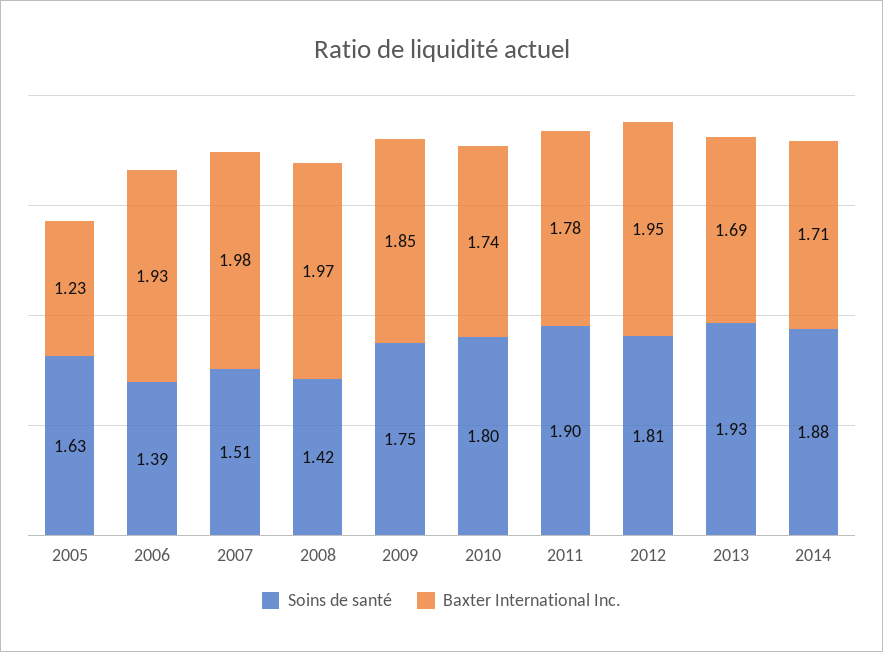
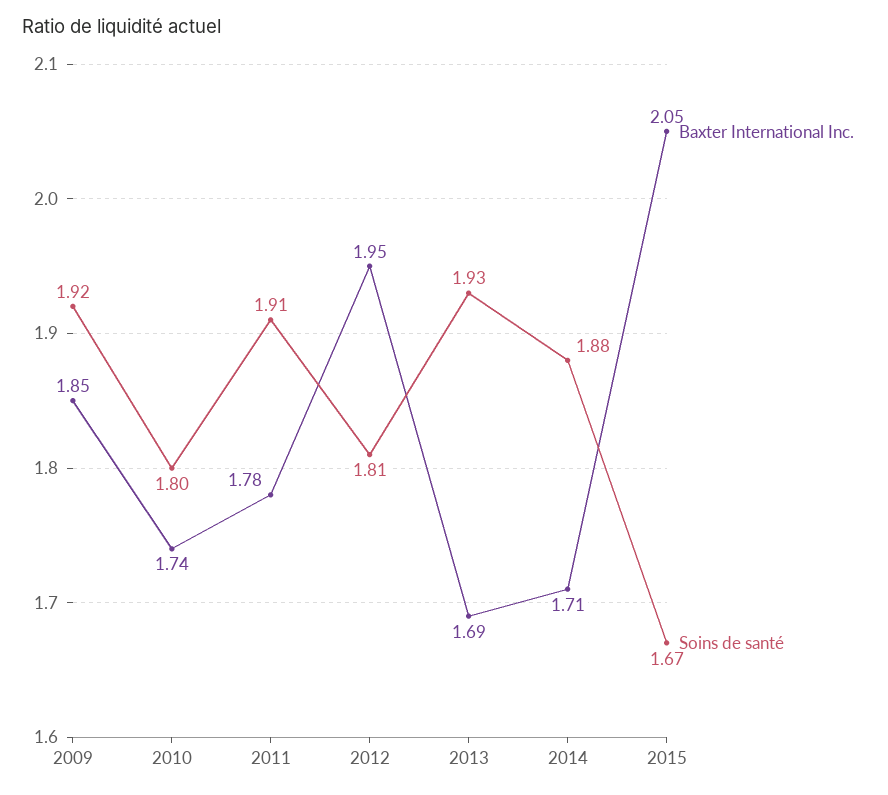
Soins de santé, 2005: 1.63 -> none
Baxter International Inc., 2005: 1.23 -> none
Soins de santé, 2006: 1.39 -> none
Baxter International Inc., 2006: 1.93 -> none
Soins de santé, 2007: 1.51 -> none
Baxter International Inc., 2007: 1.98 -> none
Soins de santé, 2008: 1.42 -> none
Baxter International Inc., 2008: 1.97 -> none
Soins de santé, 2009: 1.75 -> 1.92
Soins de santé, 2011: 1.9 -> 1.91
Baxter International Inc., 2015: none -> 2.05
Soins de santé, 2015: none -> 1.67

